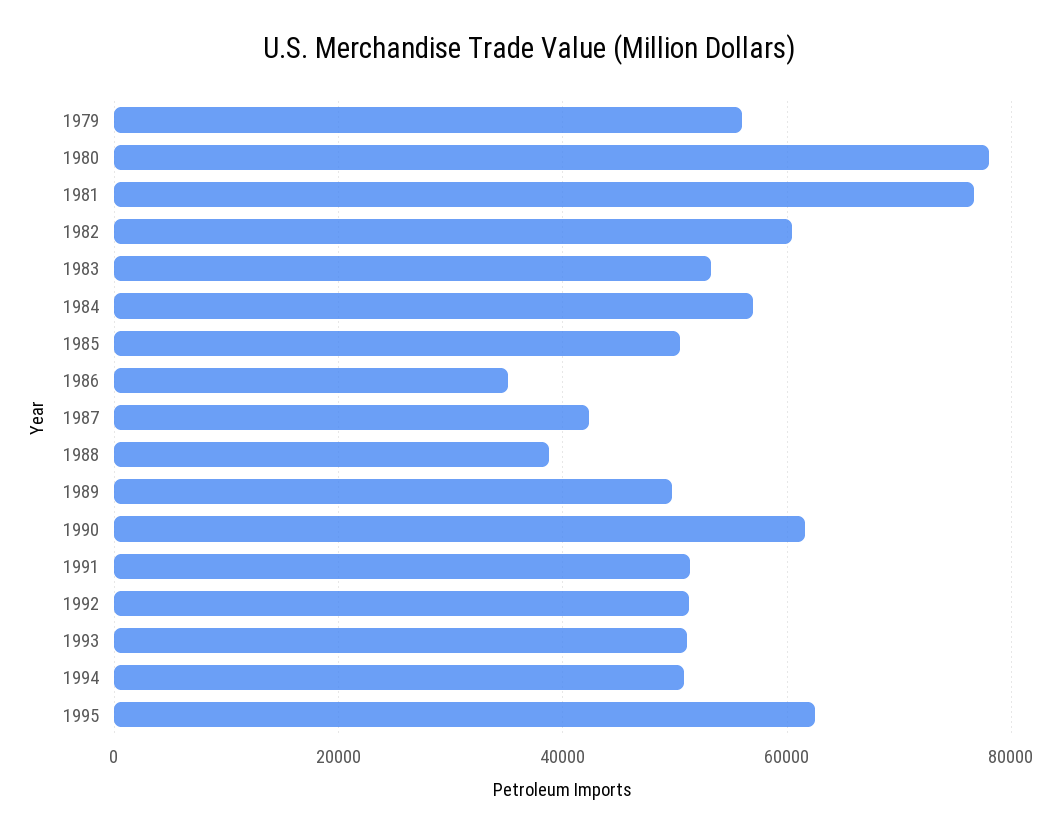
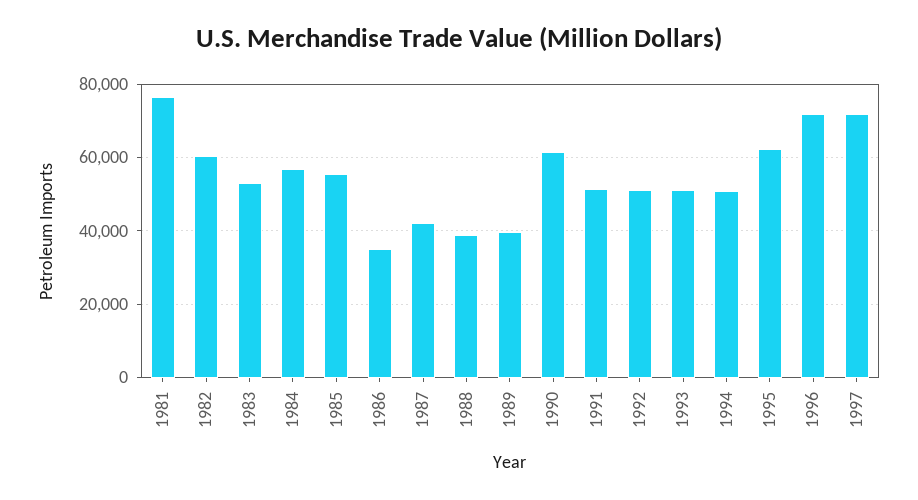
1979: 56000 -> none
1980: 78000 -> none
1985: 50000 -> 56000
1989: 50000 -> 40000
1996: none -> 72000
1997: none -> 72000

